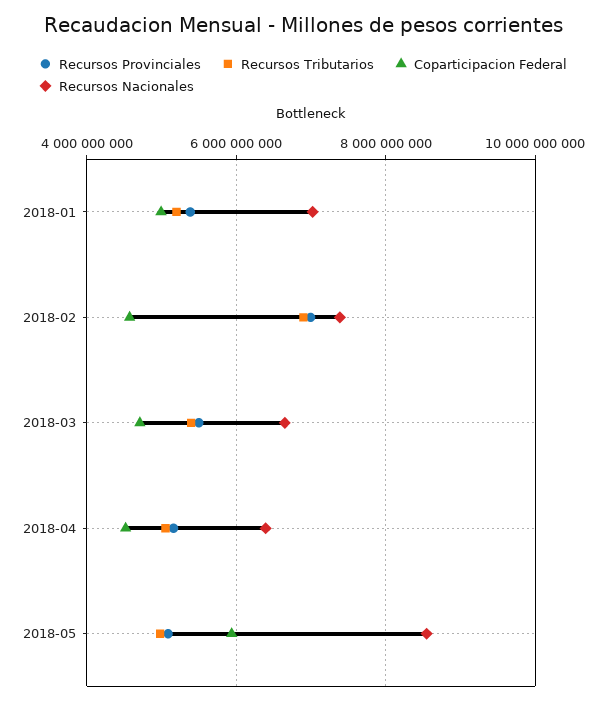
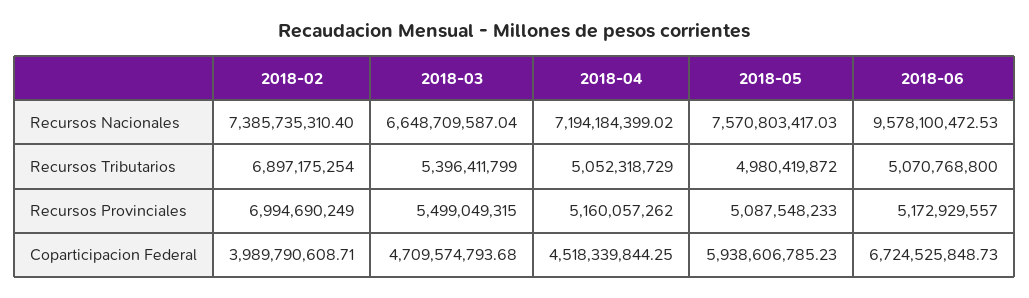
Recursos Provinciales, 2018-01: 5400000000 -> none
Recursos Tributarios, 2018-01: 5200000000 -> none
Coparticipacion Federal, 2018-01: 5000000000 -> none
Recursos Nacionales, 2018-01: 7000000000 -> none
Coparticipacion Federal, 2018-02: 4600000000 -> 3989790608.71
Recursos Nacionales, 2018-04: 6400000000 -> 7194184399.02
Recursos Nacionales, 2018-05: 8600000000 -> 7570803417.03
Recursos Nacionales, 2018-06: none -> 9578100472.53
Recursos Tributarios, 2018-06: none -> 5070768800
Recursos Provinciales, 2018-06: none -> 5172929557
Coparticipacion Federal, 2018-06: none -> 6724525848.73

